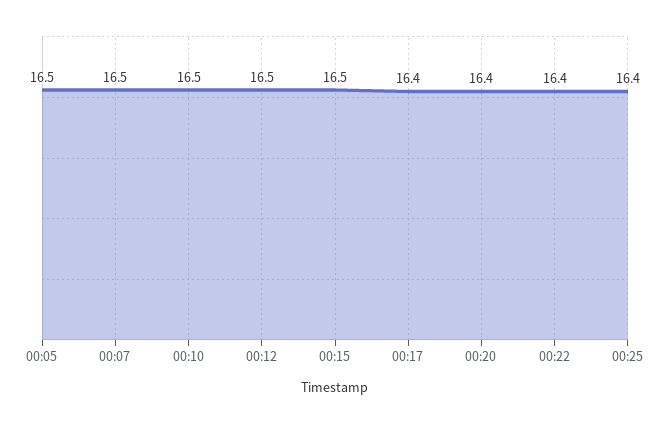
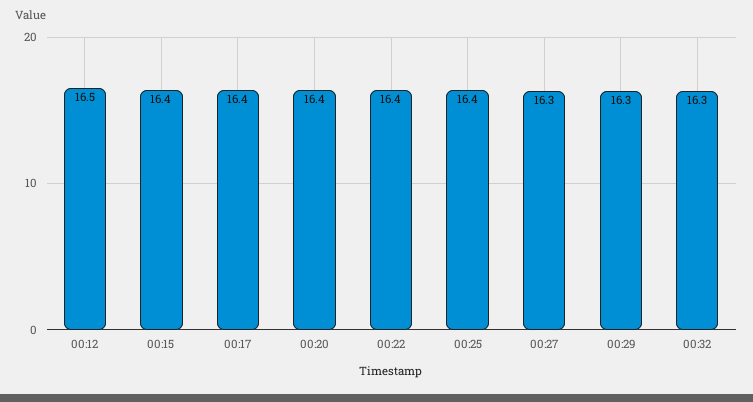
00:05: 16.5 -> none
00:07: 16.5 -> none
00:10: 16.5 -> none
00:15: 16.5 -> 16.4
00:27: none -> 16.3
00:29: none -> 16.3
00:32: none -> 16.3

